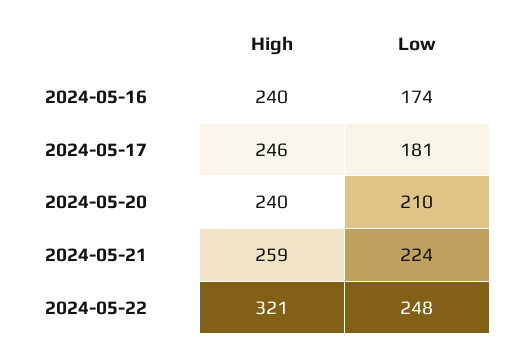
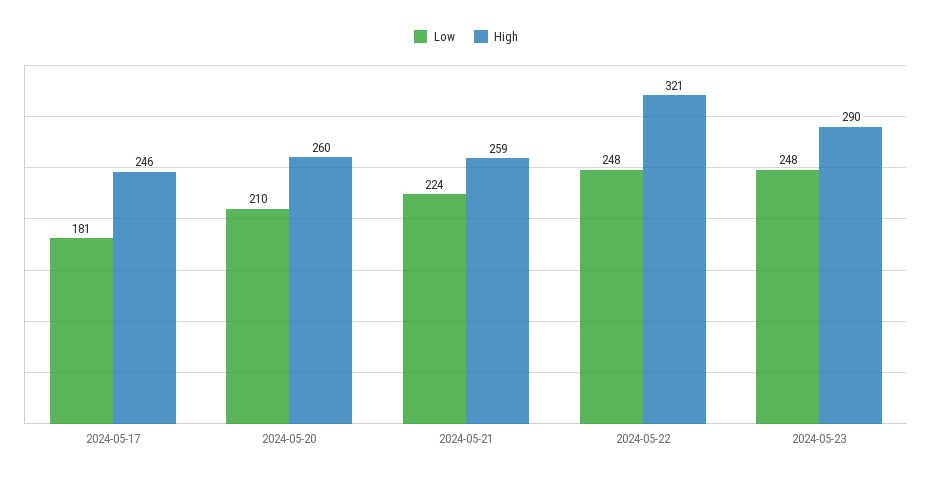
High, 2024-05-16: 240 -> none
Low, 2024-05-16: 174 -> none
High, 2024-05-20: 240 -> 260
Low, 2024-05-23: none -> 248
High, 2024-05-23: none -> 290

